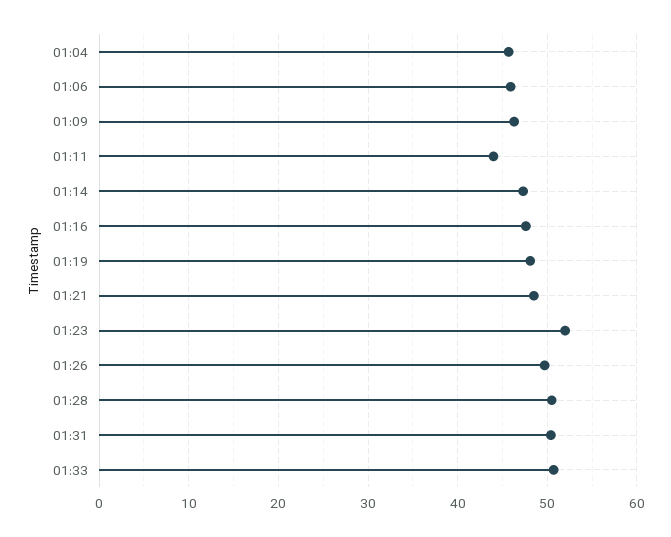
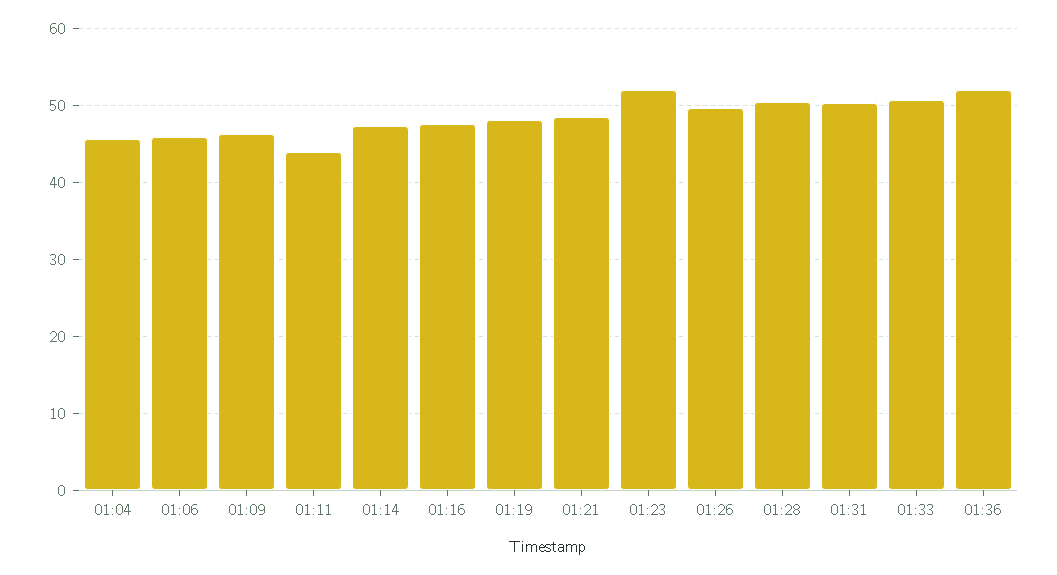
01:36: none -> 52

